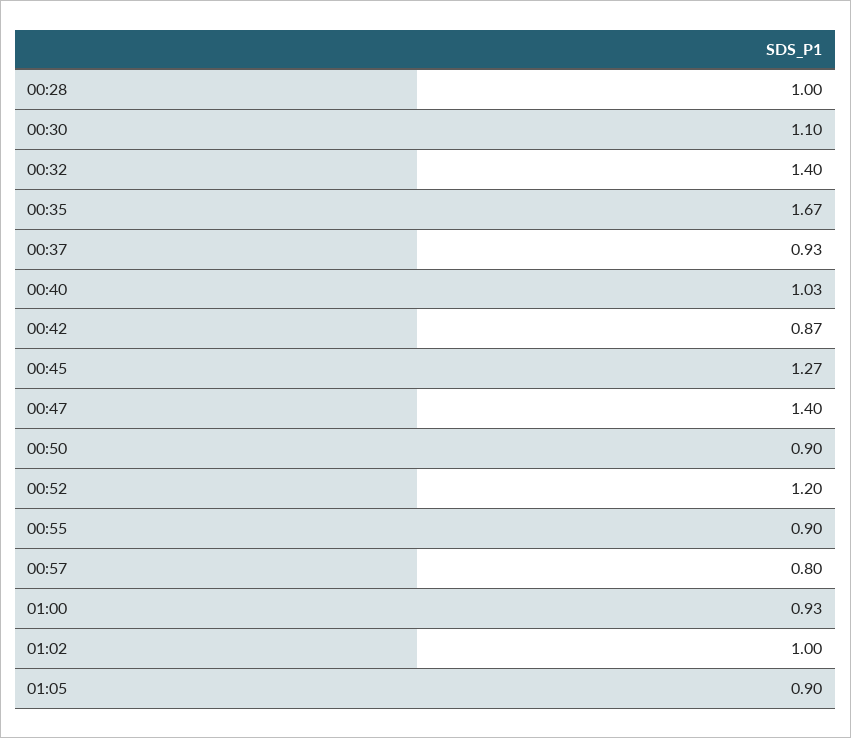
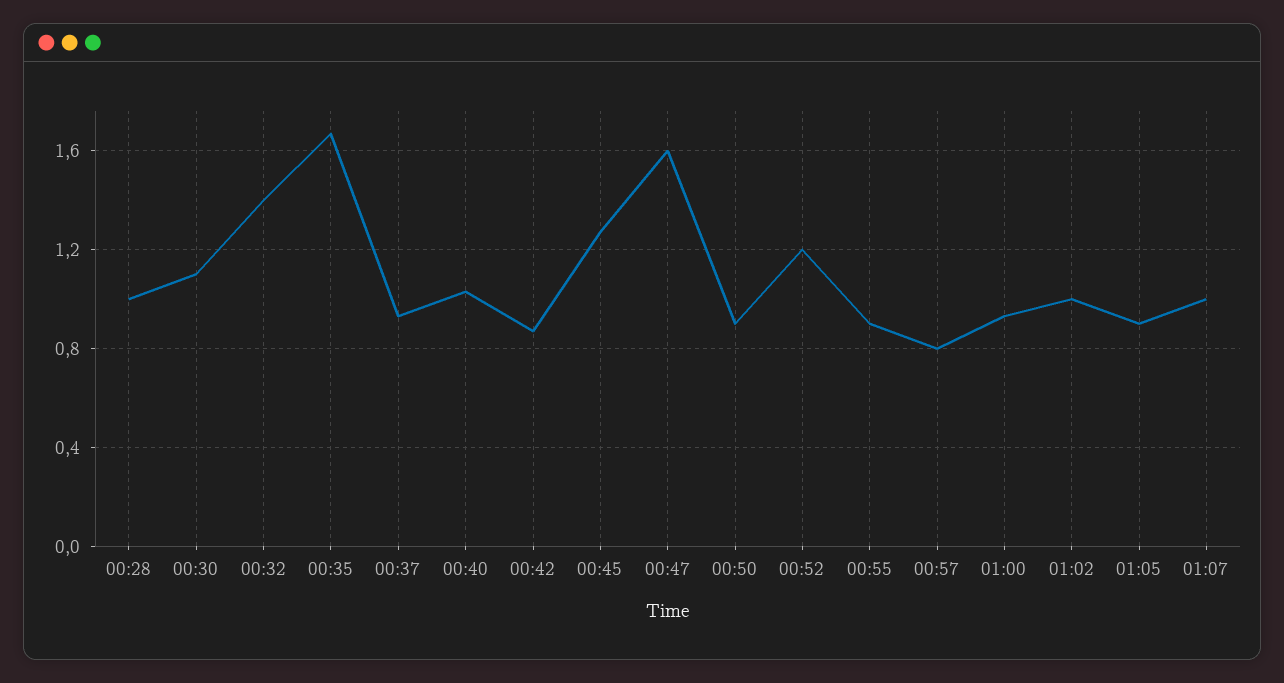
00:47: 1.4 -> 1.6
01:07: none -> 1

